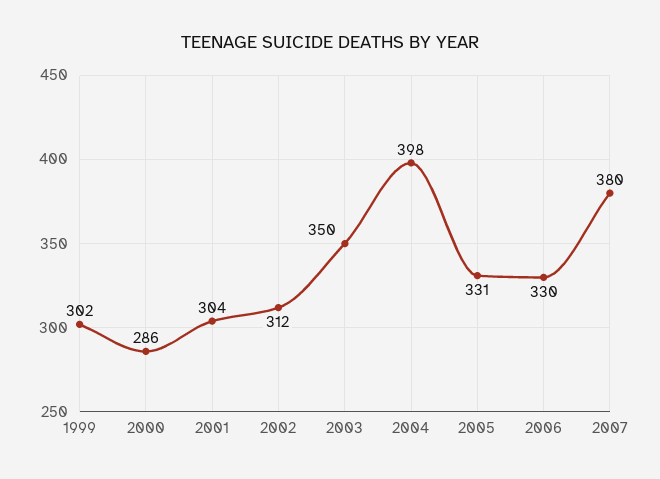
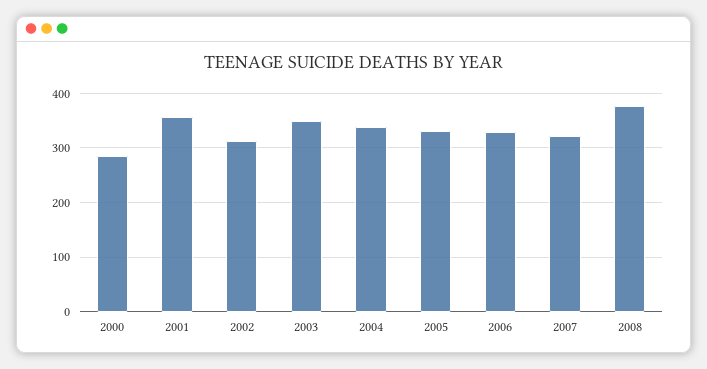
1999: 302 -> none
2001: 304 -> 360
2004: 398 -> 340
2007: 380 -> 320
2008: none -> 380

